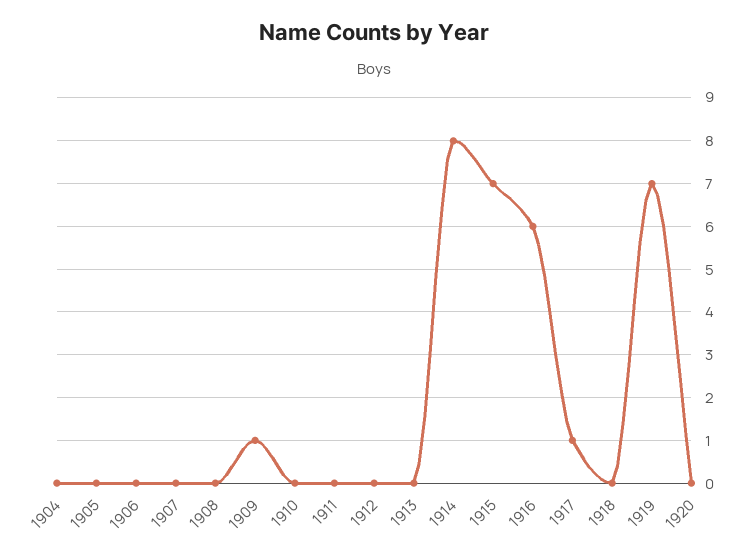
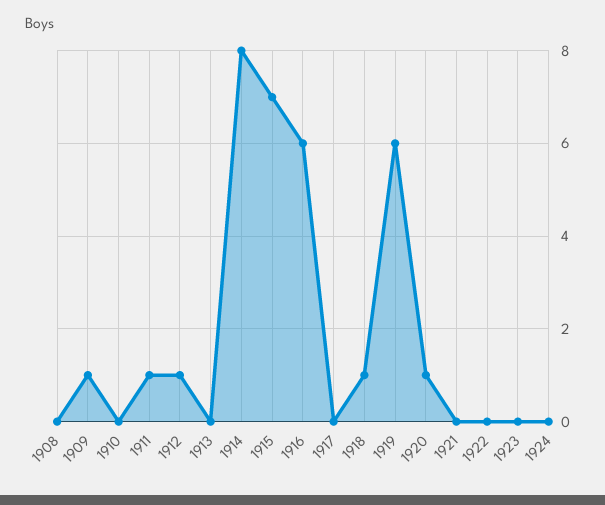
1904: 0 -> none
1905: 0 -> none
1906: 0 -> none
1907: 0 -> none
1911: 0 -> 1
1912: 0 -> 1
1917: 1 -> 0
1918: 0 -> 1
1919: 7 -> 6
1920: 0 -> 1
1921: none -> 0
1922: none -> 0
1923: none -> 0
1924: none -> 0

